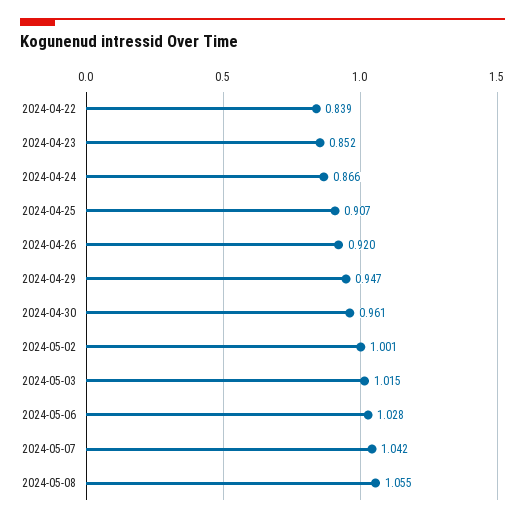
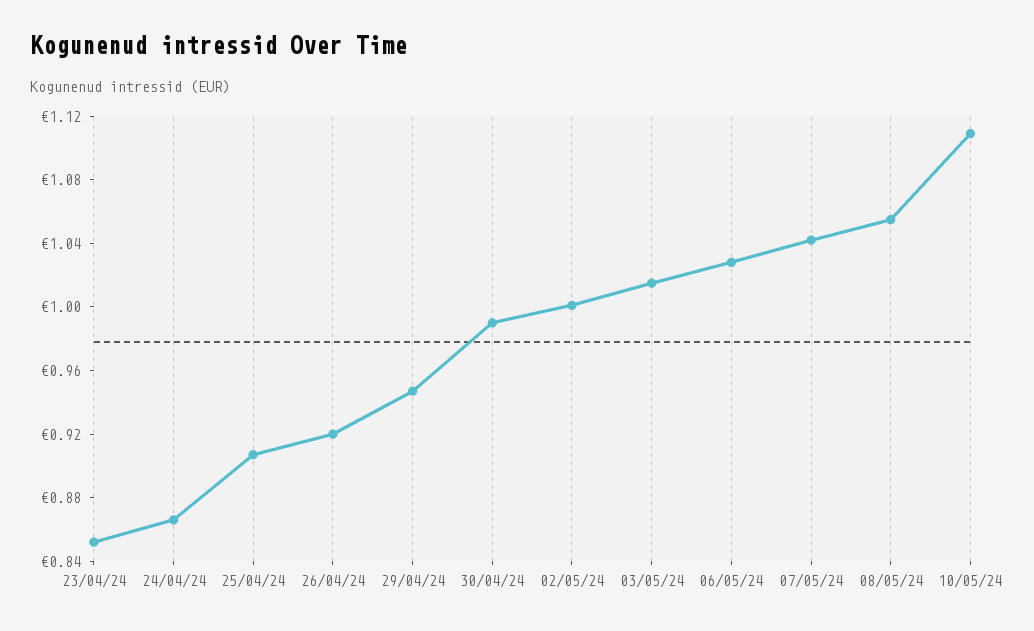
2024-04-22: 0.839 -> none
2024-04-30: 0.961 -> 0.99
10/05/24: none -> 1.11

